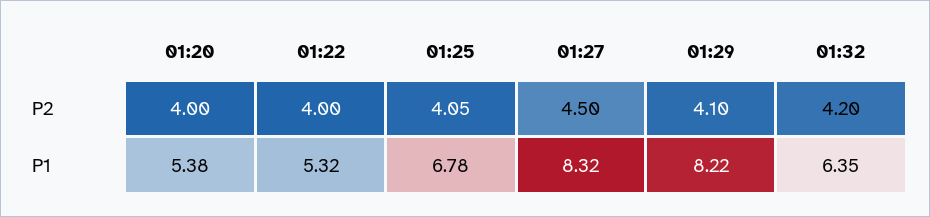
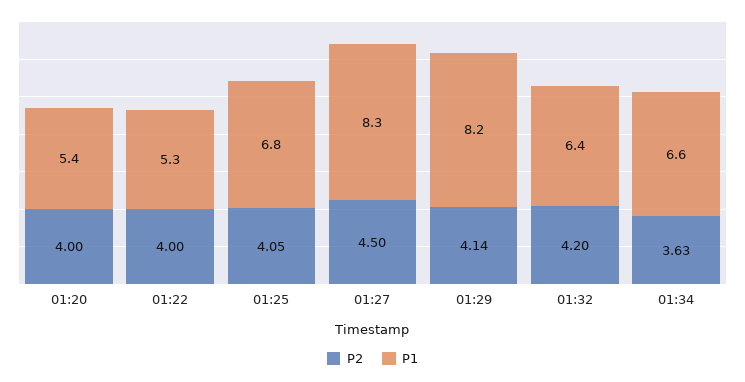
P2, 01:29: 4.1 -> 4.14
P2, 01:34: none -> 3.63
P1, 01:34: none -> 6.6

